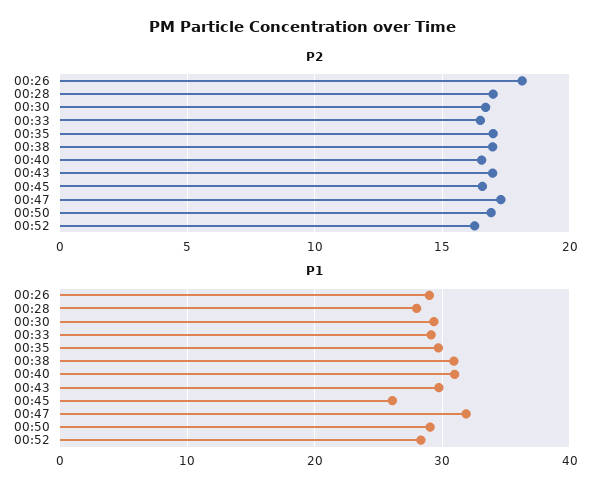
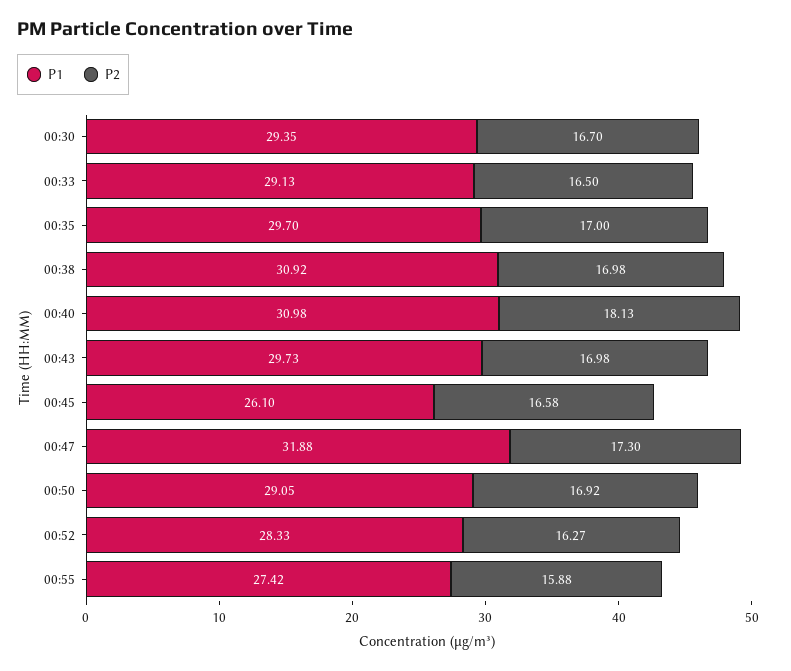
P2, 00:26: 18 -> none
P2, 00:28: 17 -> none
P2, 00:40: 16.5 -> 18.13
P1, 00:26: 29 -> none
P1, 00:28: 28 -> none
P1, 00:55: none -> 27.42
P2, 00:55: none -> 15.88

